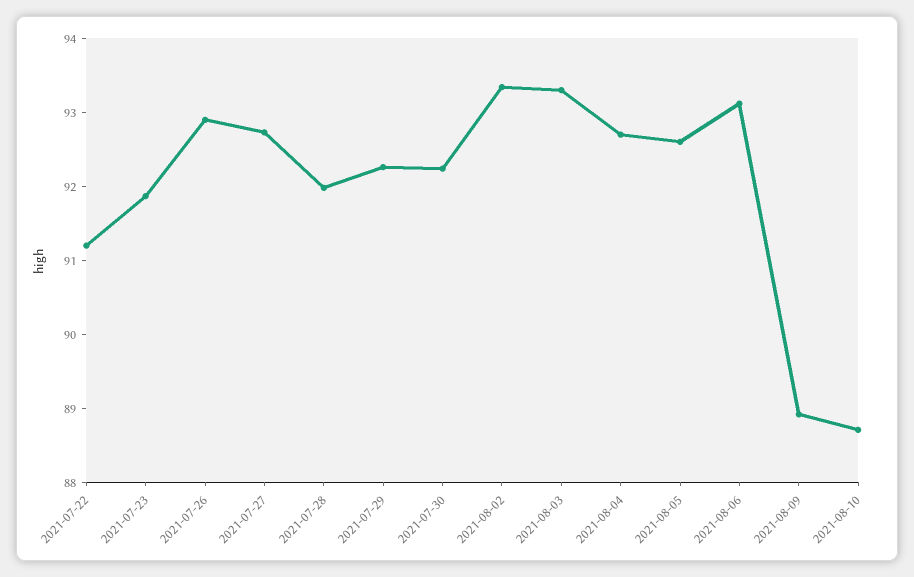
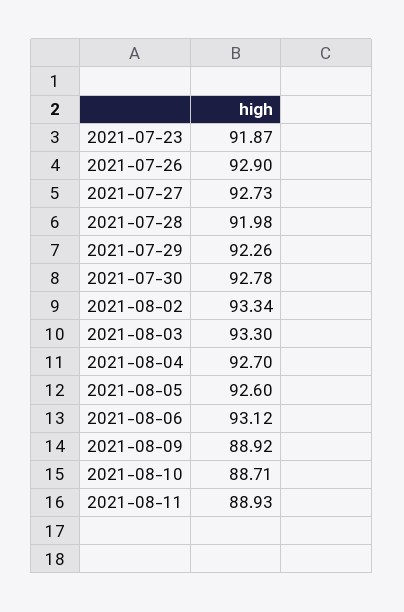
2021-07-22: 91.2 -> none
2021-07-30: 92.2 -> 92.78
2021-08-11: none -> 88.93

